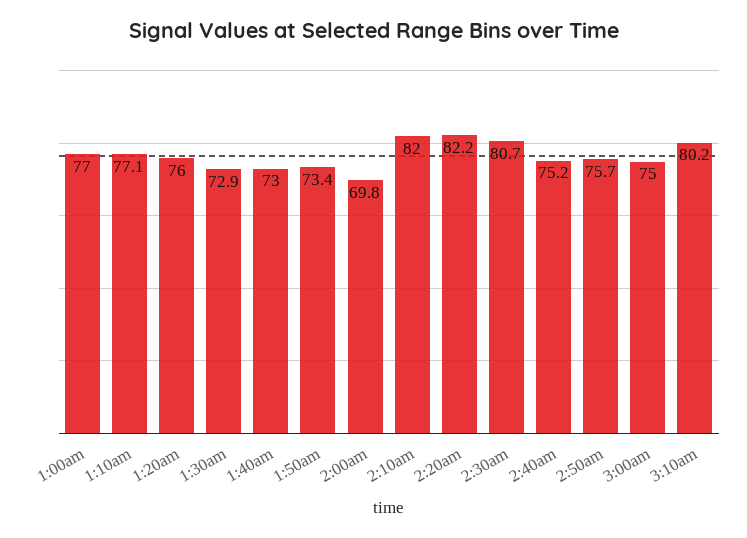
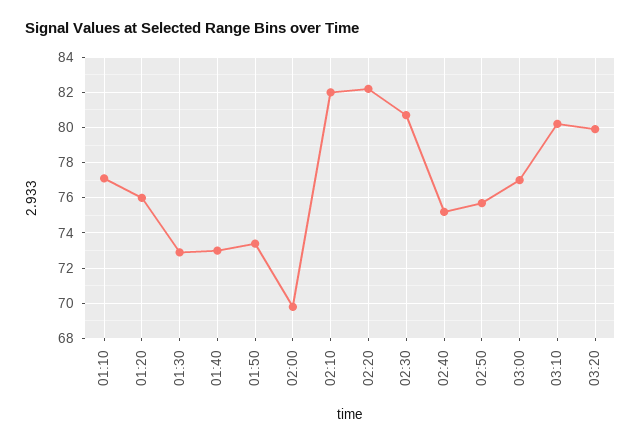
1:00am: 77 -> none
3:00am: 75 -> 77
03:20: none -> 80

